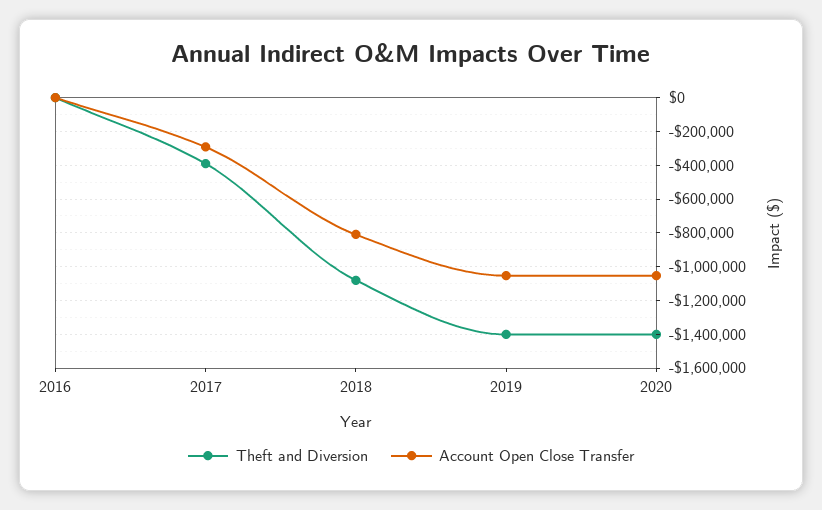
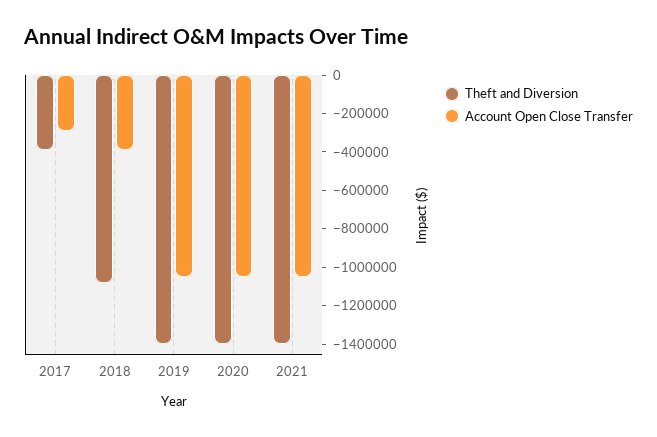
Theft and Diversion, 2016: 0 -> none
Account Open Close Transfer, 2016: 0 -> none
Account Open Close Transfer, 2018: -800000 -> -400000
Theft and Diversion, 2021: none -> -1400000
Account Open Close Transfer, 2021: none -> -1050000

